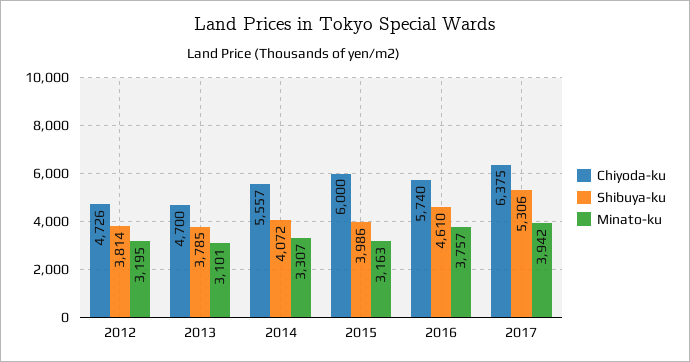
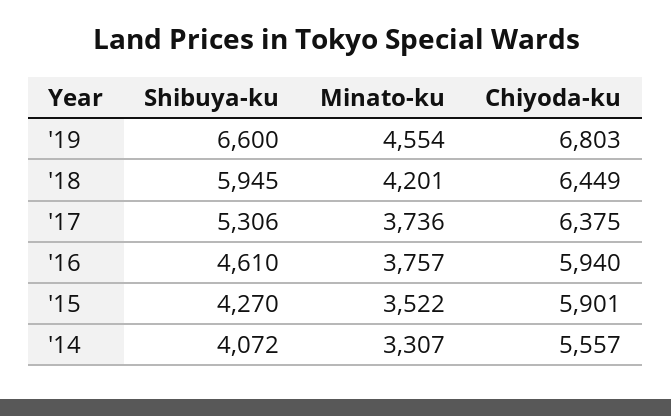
Chiyoda-ku, 2012: 4726 -> none
Shibuya-ku, 2012: 3814 -> none
Minato-ku, 2012: 3195 -> none
Chiyoda-ku, 2013: 4700 -> none
Shibuya-ku, 2013: 3785 -> none
Minato-ku, 2013: 3101 -> none
Chiyoda-ku, 2015: 6000 -> 5901
Shibuya-ku, 2015: 3986 -> 4270
Minato-ku, 2015: 3163 -> 3522
Chiyoda-ku, 2016: 5740 -> 5940
Minato-ku, 2017: 3942 -> 3736
Shibuya-ku, '19: none -> 6600
Minato-ku, '19: none -> 4554
Chiyoda-ku, '19: none -> 6803
Shibuya-ku, '18: none -> 5945
Minato-ku, '18: none -> 4201
Chiyoda-ku, '18: none -> 6449

